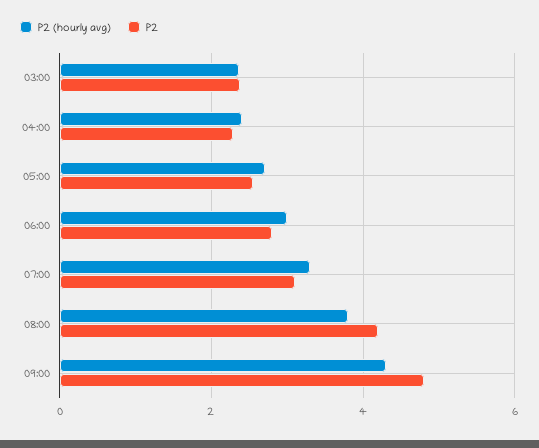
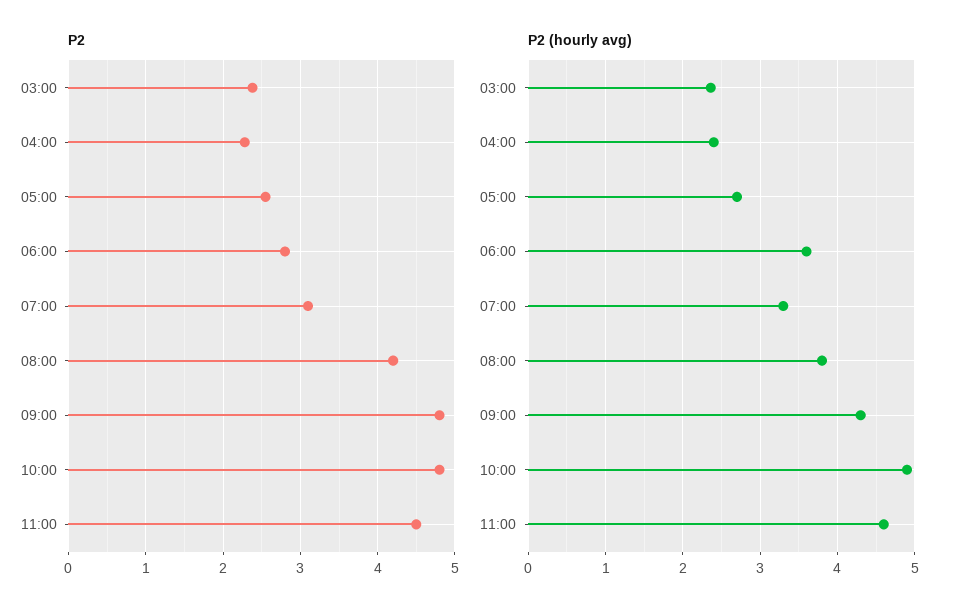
P2 (hourly avg), 06:00: 3 -> 3.6
P2, 10:00: none -> 4.8
P2, 11:00: none -> 4.5
P2 (hourly avg), 10:00: none -> 4.9
P2 (hourly avg), 11:00: none -> 4.6

